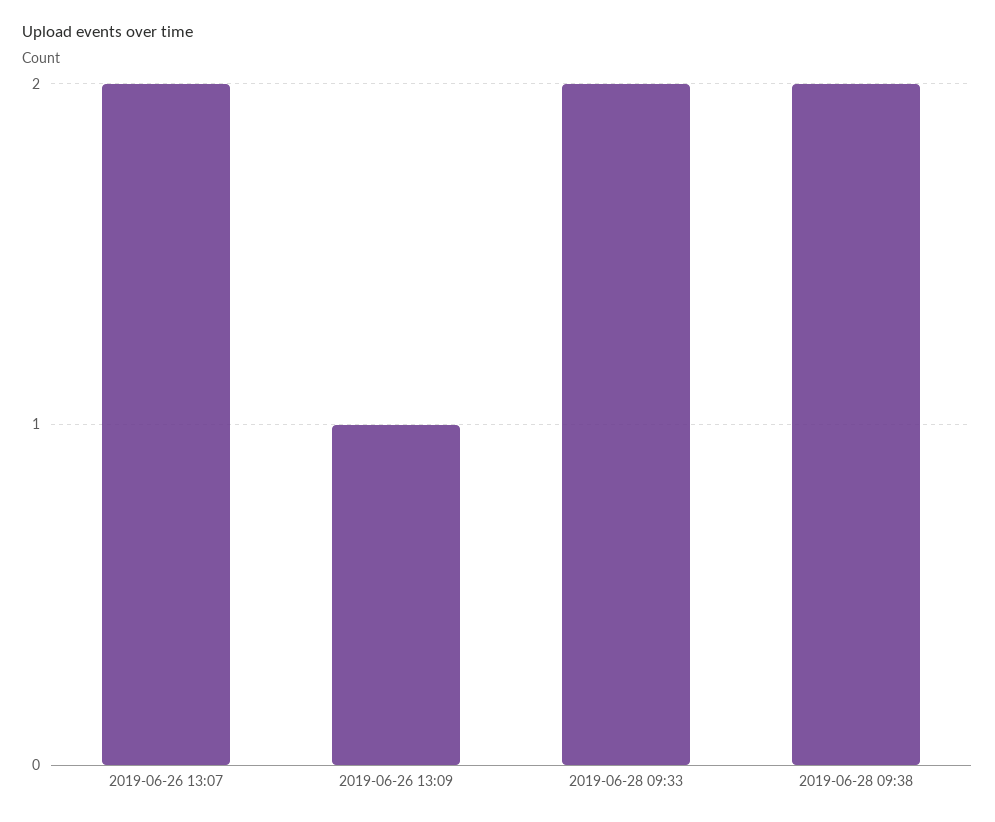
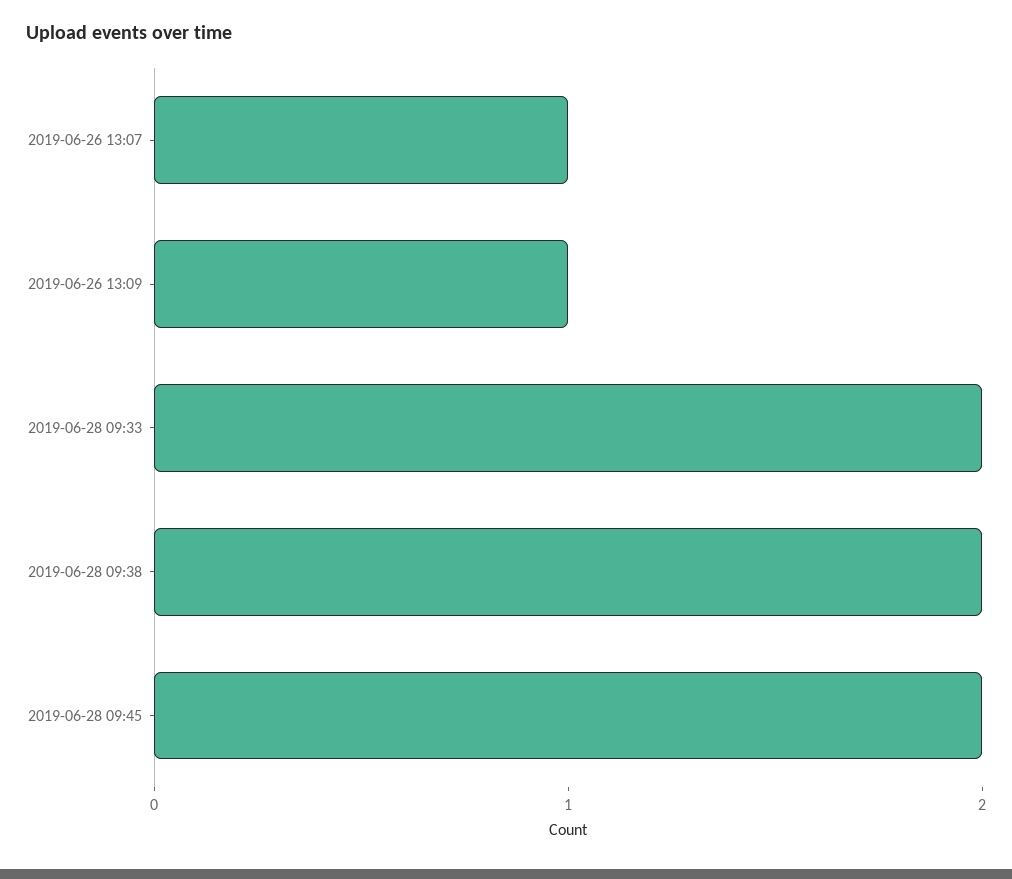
2019-06-26 13:07: 2 -> 1
2019-06-28 09:45: none -> 2

